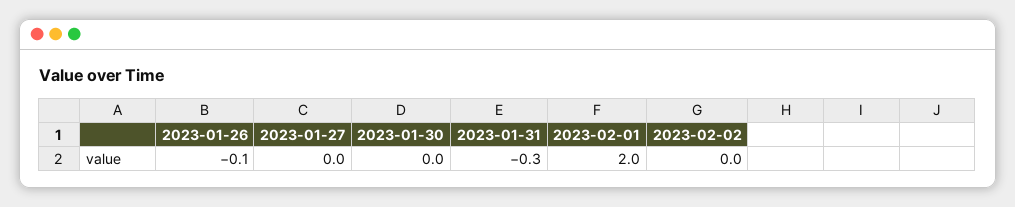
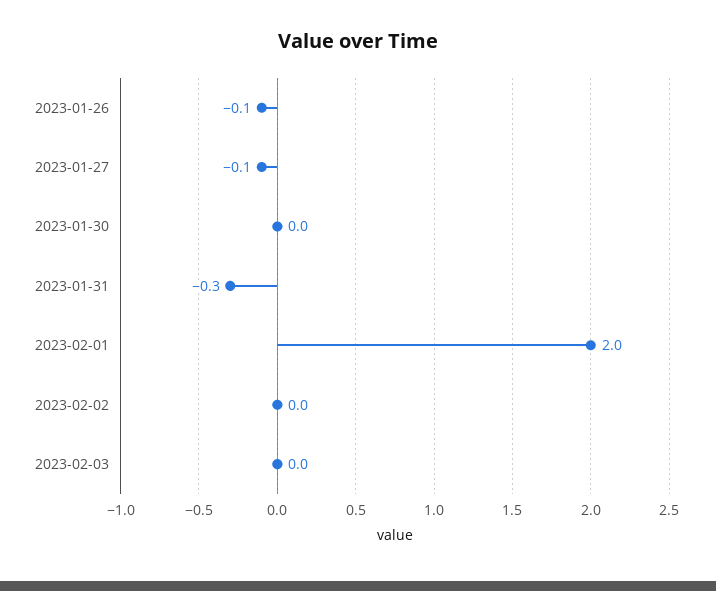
2023-01-27: 0 -> -0.1
2023-02-03: none -> 0

